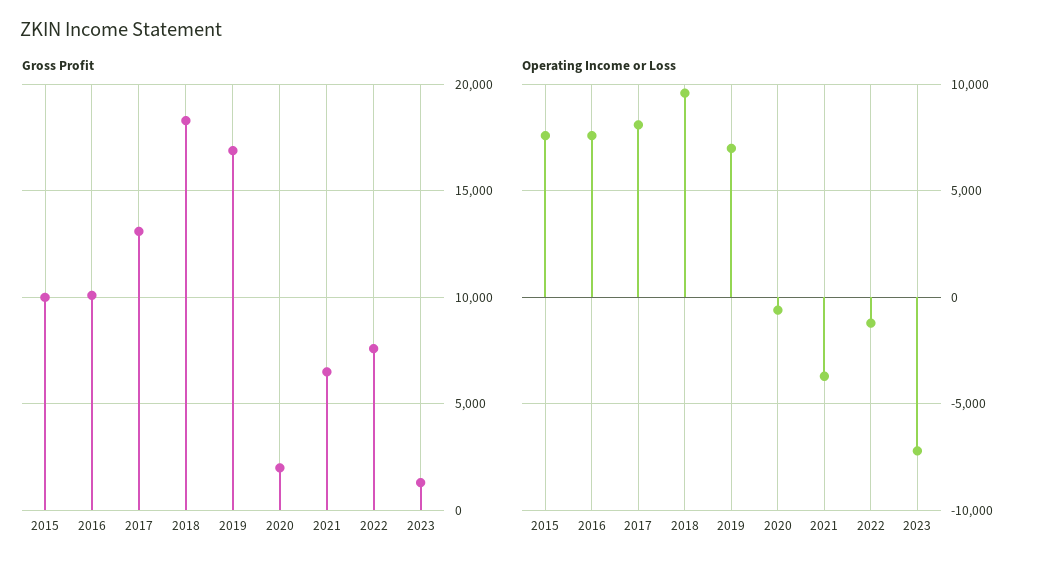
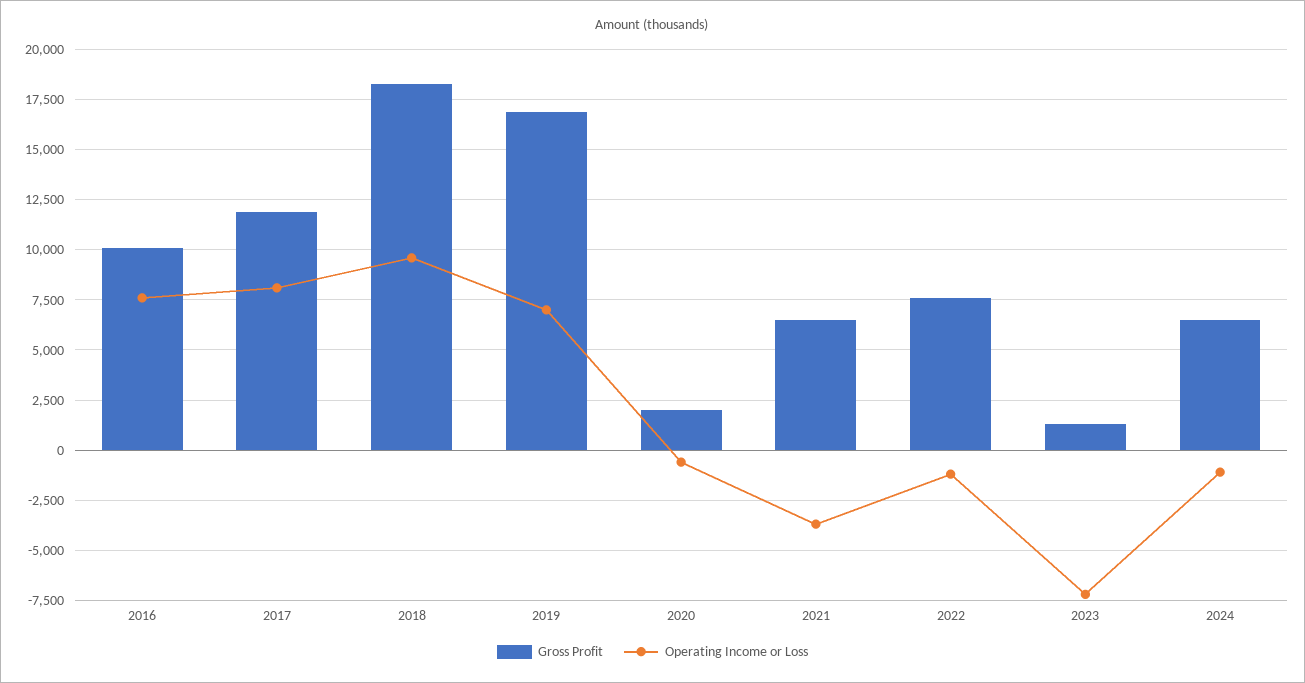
Gross Profit, 2015: 10000 -> none
Gross Profit, 2017: 13000 -> 12000
Operating Income or Loss, 2015: 7500 -> none
Gross Profit, 2024: none -> 6500
Operating Income or Loss, 2024: none -> -1000

